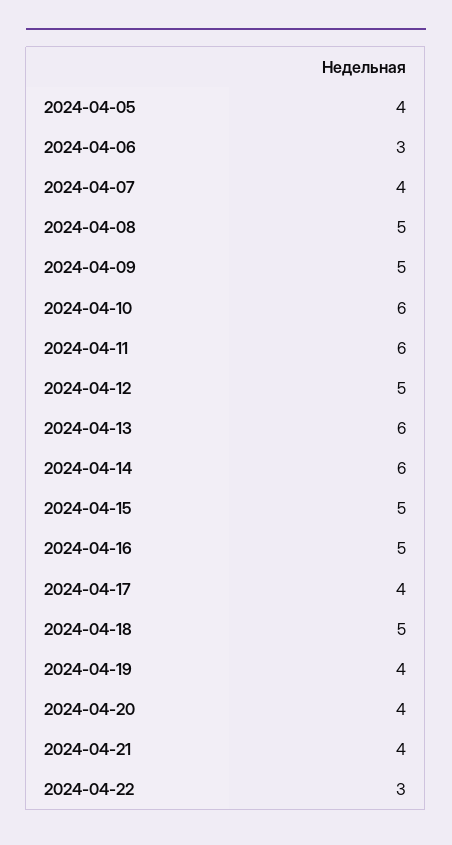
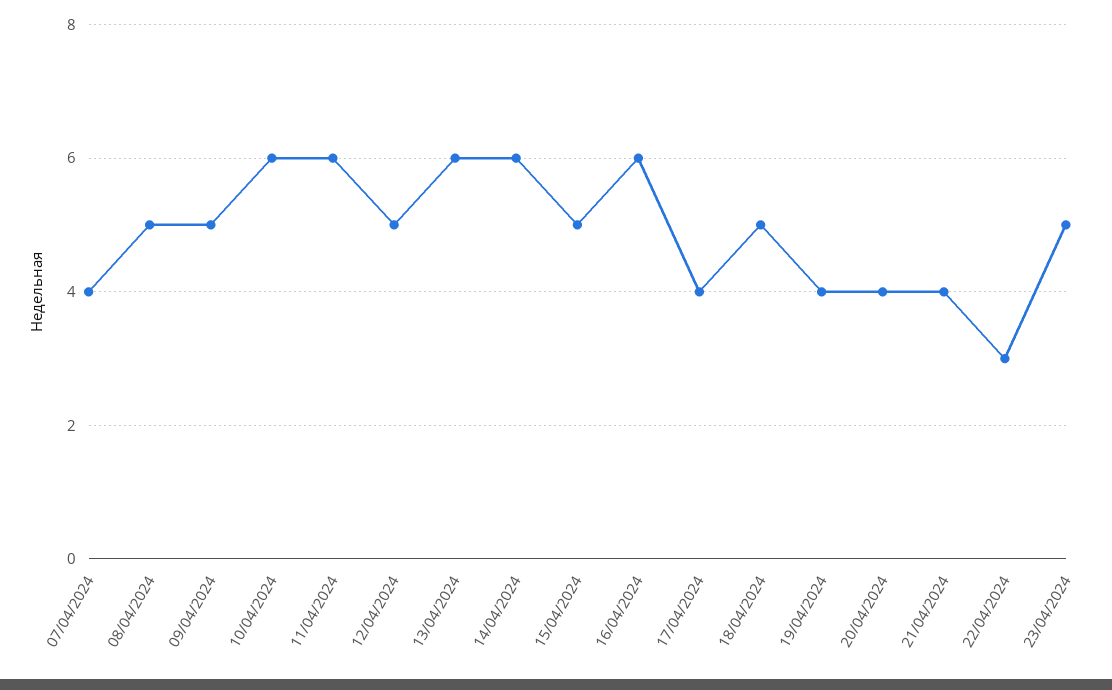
2024-04-05: 4 -> none
2024-04-06: 3 -> none
2024-04-16: 5 -> 6
23/04/2024: none -> 5

